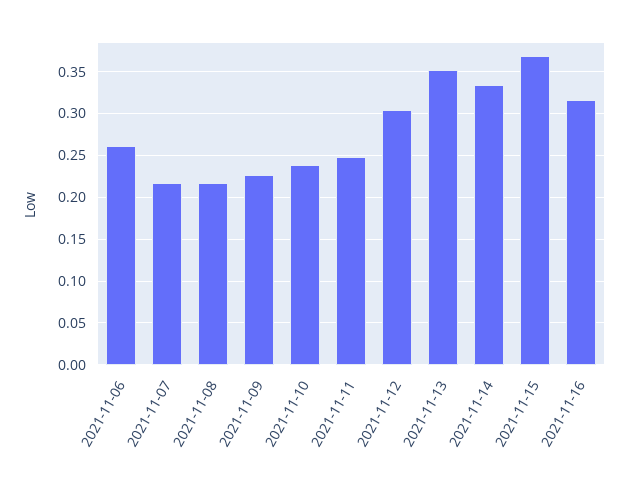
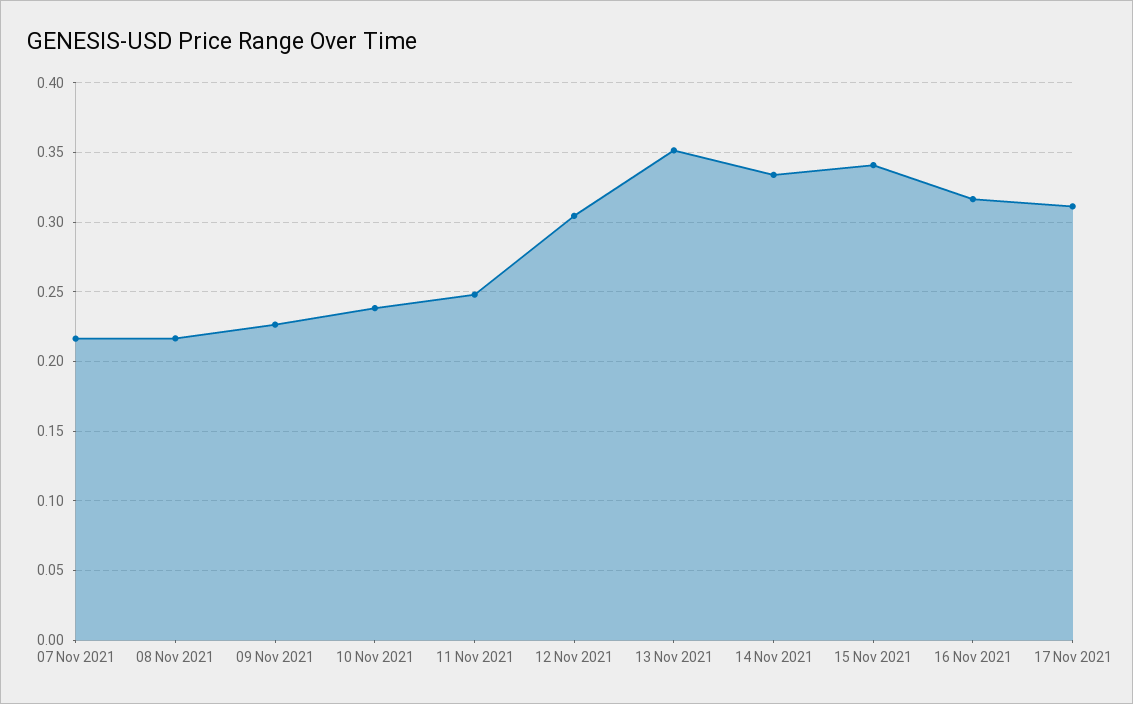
2021-11-06: 0.26 -> none
2021-11-15: 0.37 -> 0.34
17 Nov 2021: none -> 0.31

